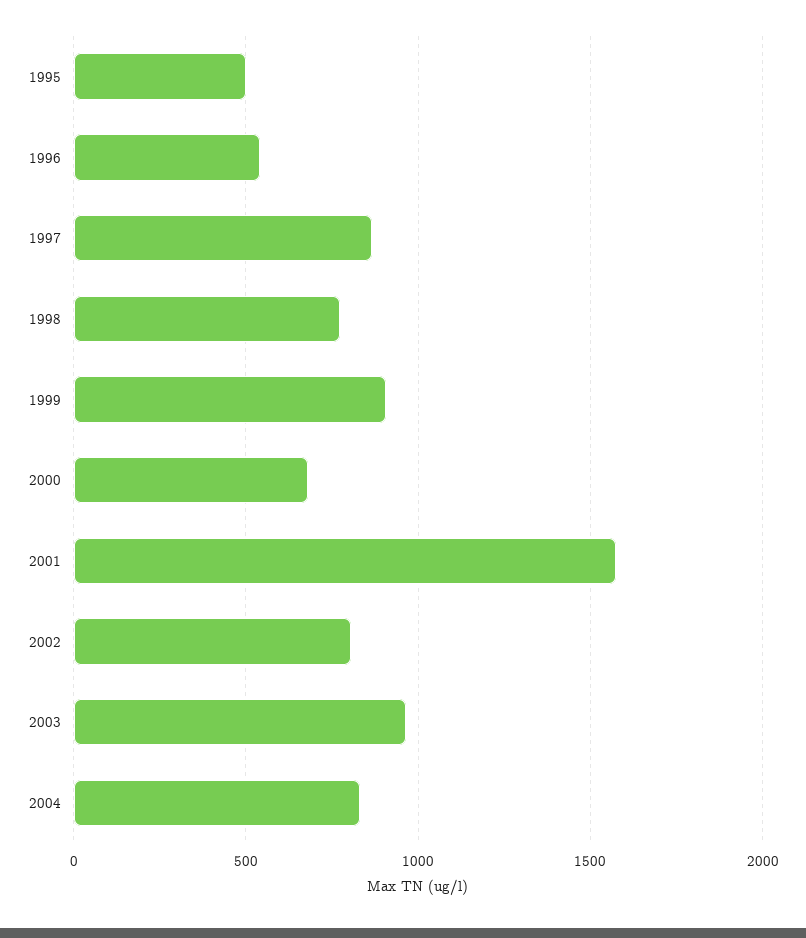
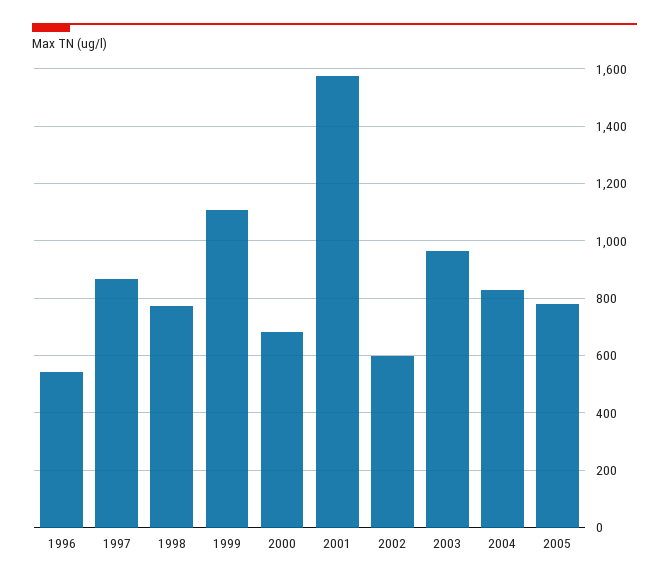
1995: 500 -> none
1999: 900 -> 1100
2002: 800 -> 600
2005: none -> 775

